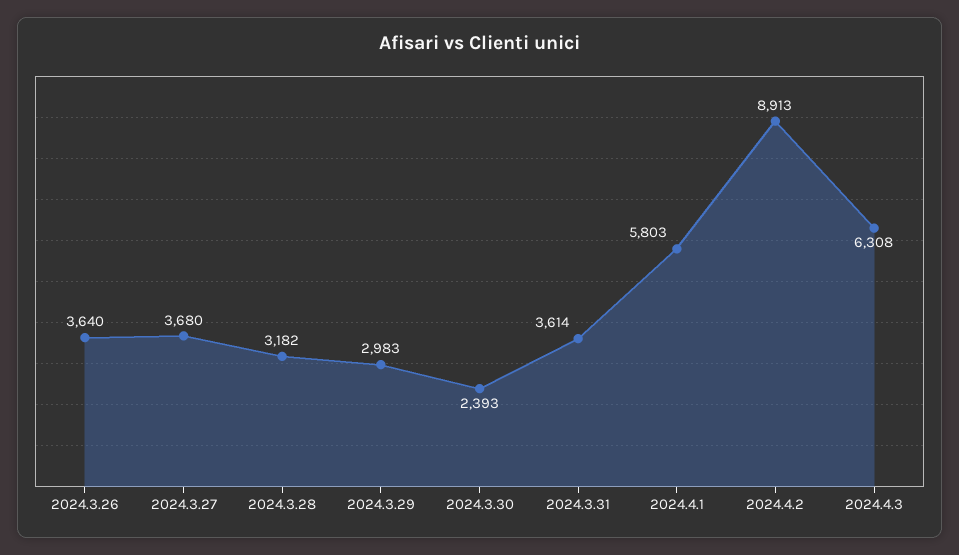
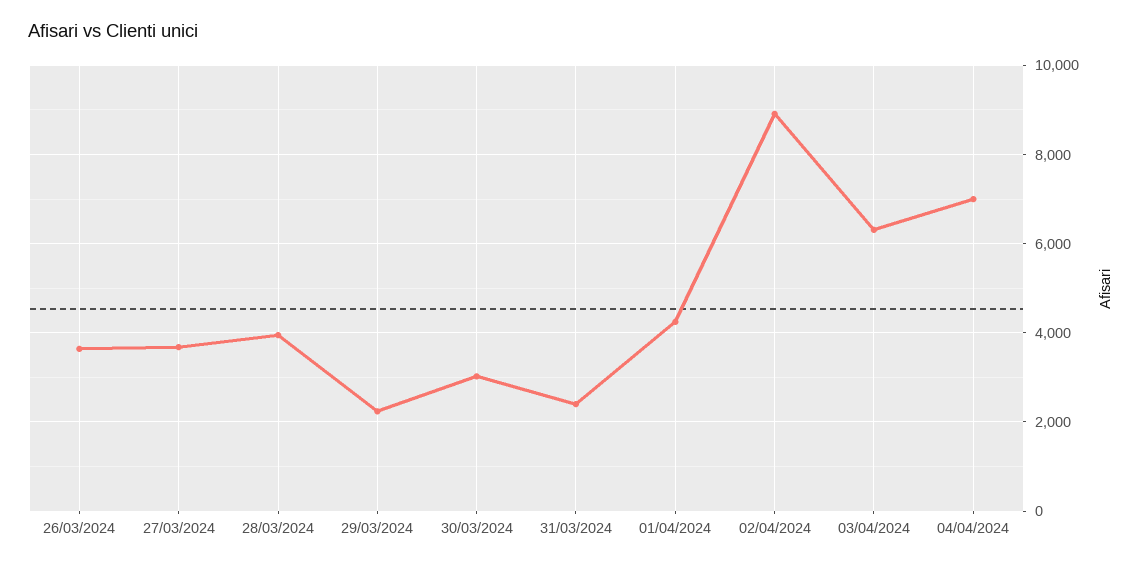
2024.3.28: 3182 -> 4000
2024.3.29: 2983 -> 2200
2024.3.30: 2393 -> 3000
2024.3.31: 3614 -> 2400
2024.4.1: 5803 -> 4200
04/04/2024: none -> 7000

